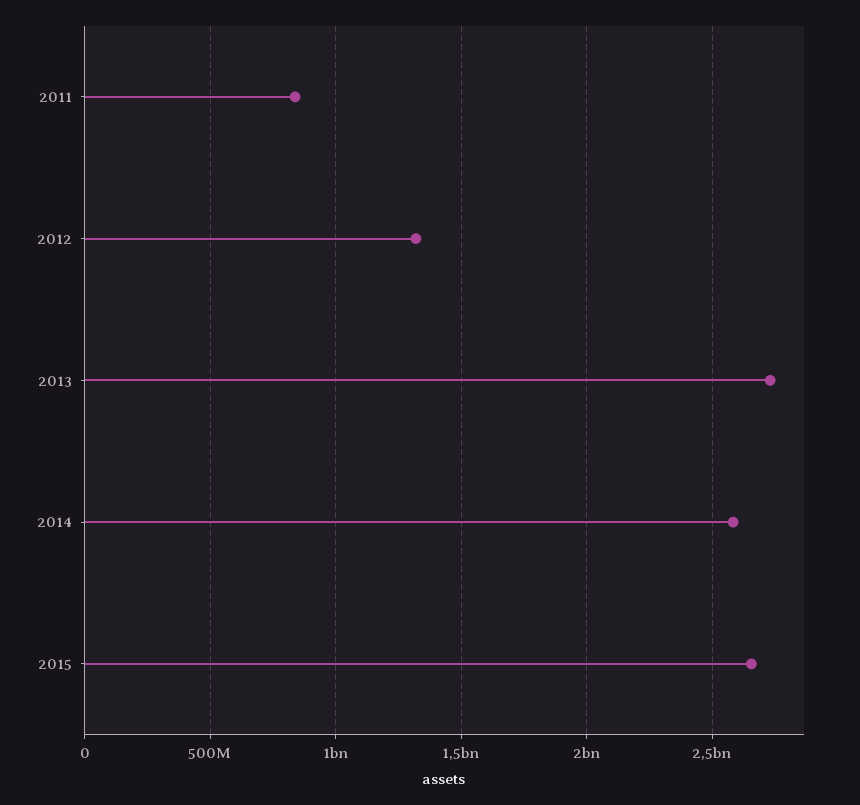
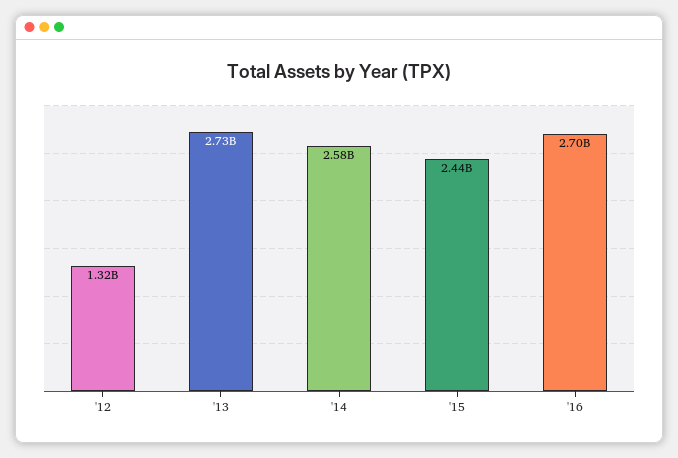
2011: 850000000 -> none
2015: 2650000000 -> 2440000000
'16: none -> 2700000000

